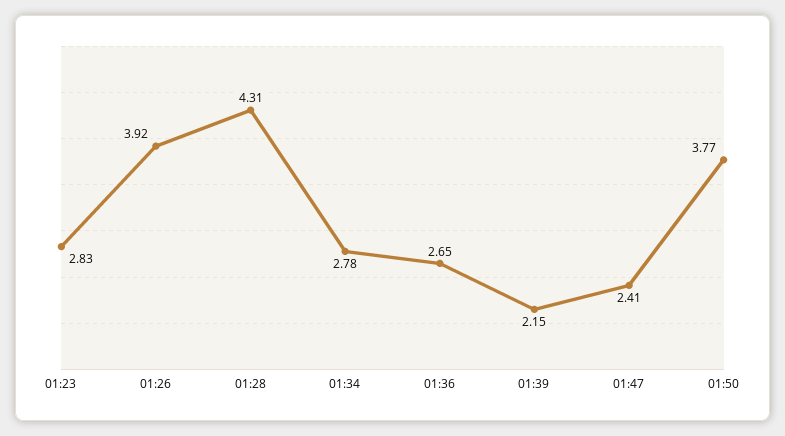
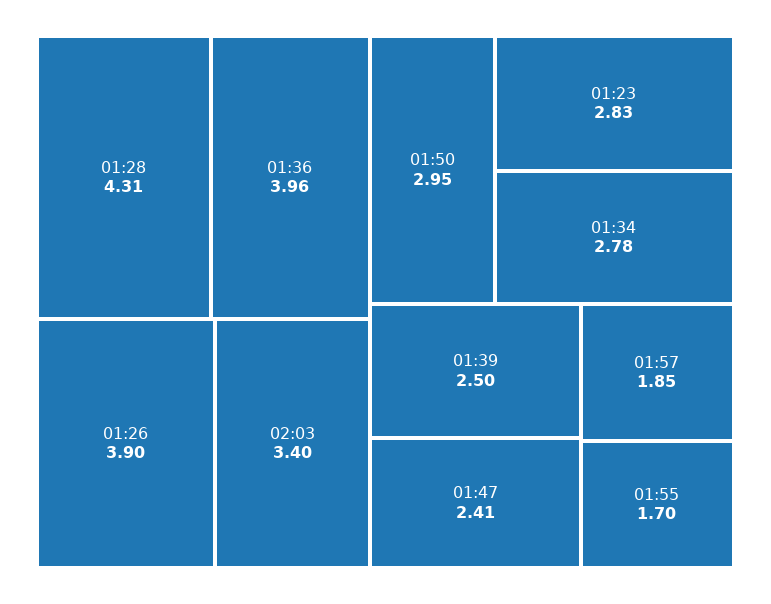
01:26: 3.92 -> 3.9
01:36: 2.65 -> 3.96
01:39: 2.15 -> 2.5
01:50: 3.77 -> 2.95
02:03: none -> 3.4
01:57: none -> 1.85
01:55: none -> 1.7

